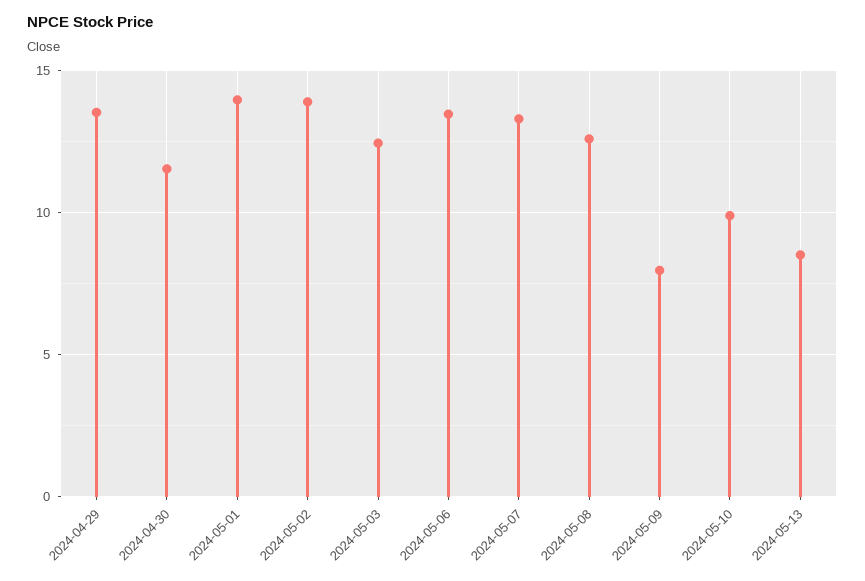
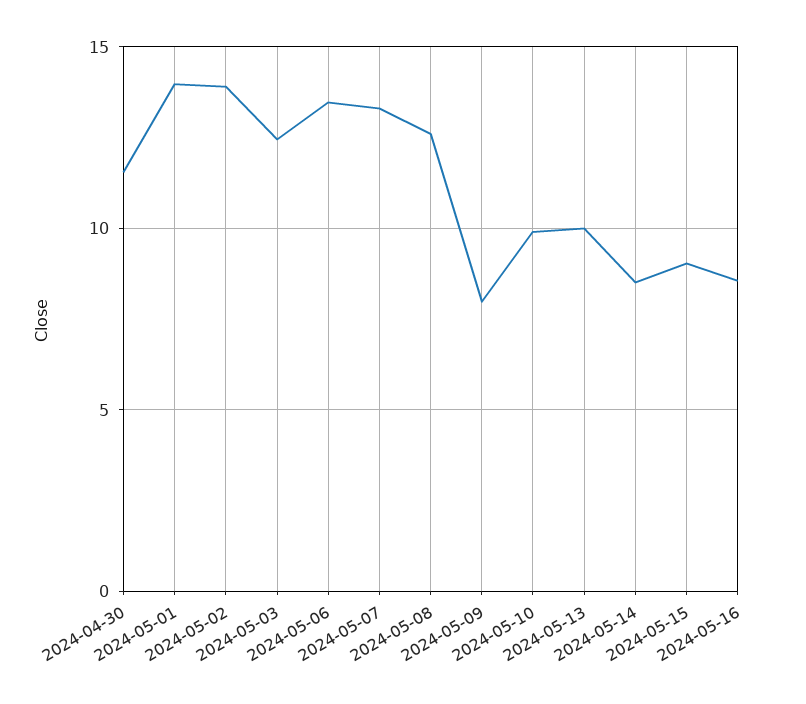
2024-04-29: 13.5 -> none
2024-05-13: 8.5 -> 10
2024-05-14: none -> 8.5
2024-05-15: none -> 9
2024-05-16: none -> 8.5

